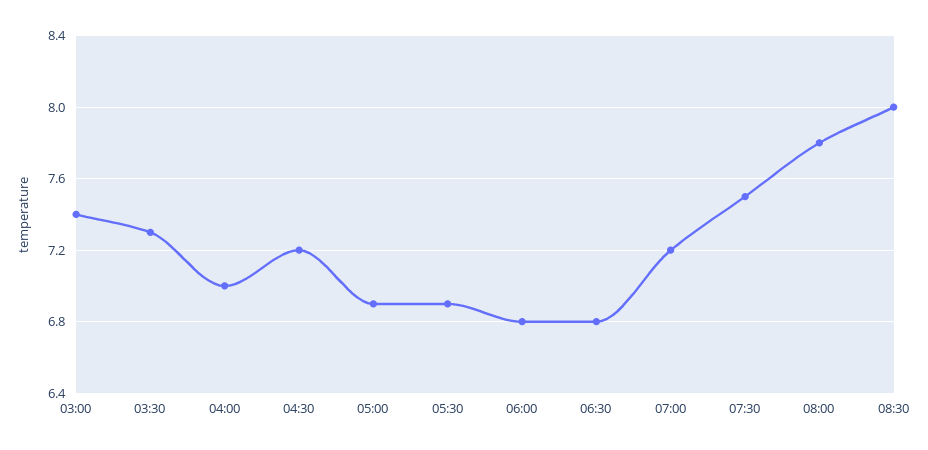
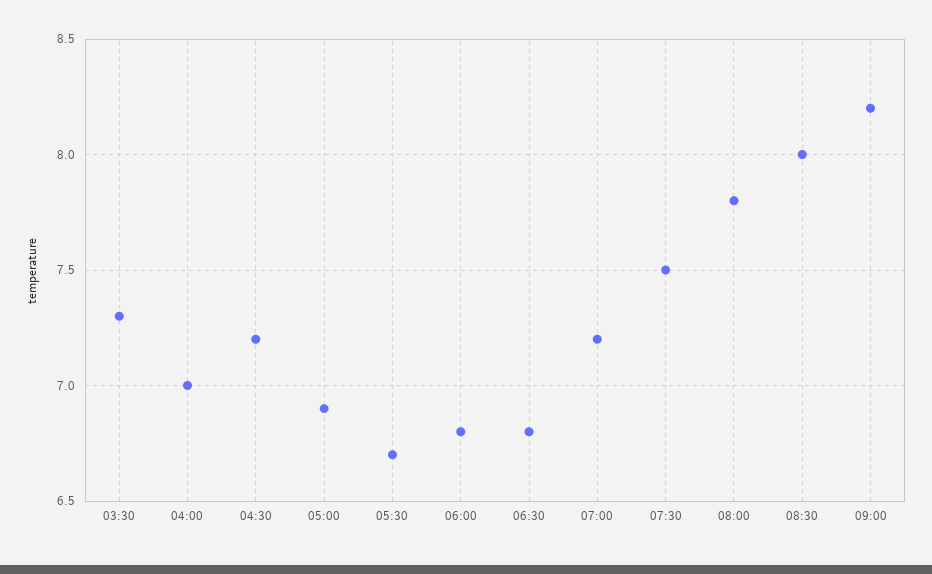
03:00: 7.4 -> none
05:30: 6.9 -> 6.7
09:00: none -> 8.2

